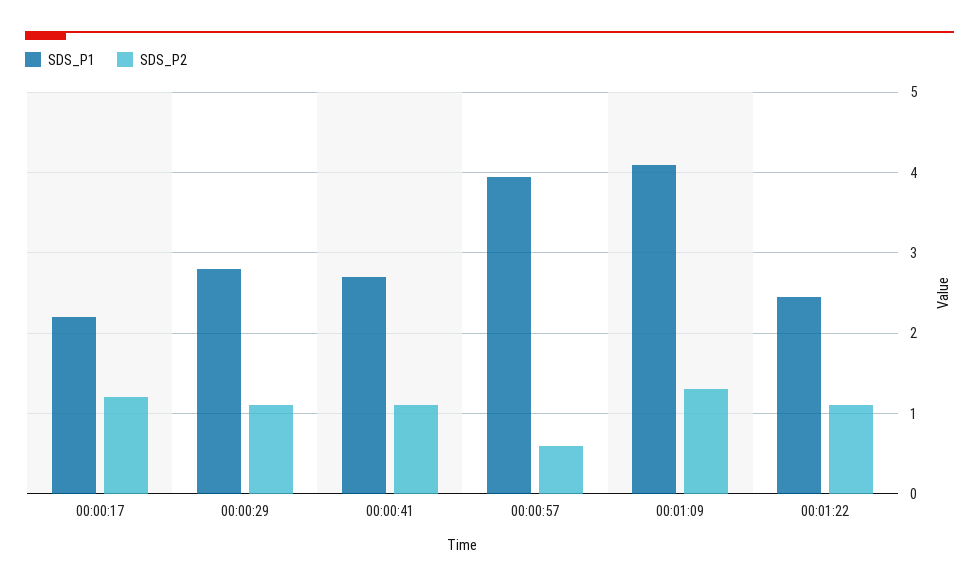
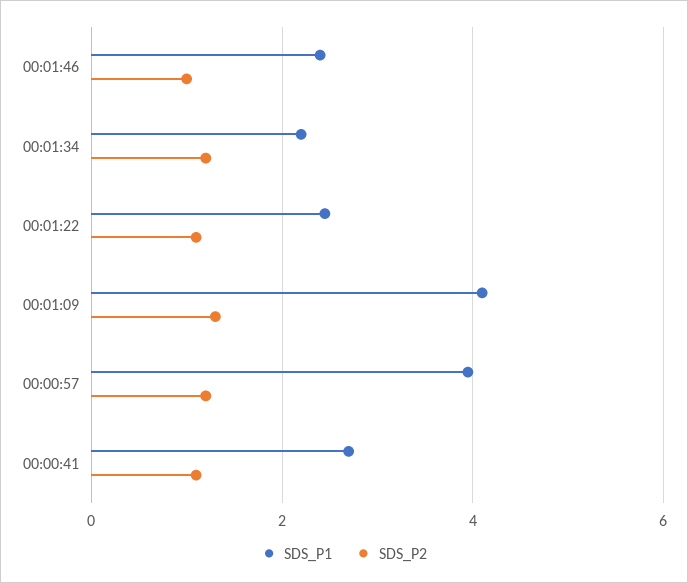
SDS_P1, 00:00:17: 2.2 -> none
SDS_P2, 00:00:17: 1.2 -> none
SDS_P1, 00:00:29: 2.8 -> none
SDS_P2, 00:00:29: 1.1 -> none
SDS_P2, 00:00:57: 0.6 -> 1.2
SDS_P1, 00:01:46: none -> 2.4
SDS_P2, 00:01:46: none -> 1
SDS_P1, 00:01:34: none -> 2.2
SDS_P2, 00:01:34: none -> 1.2

